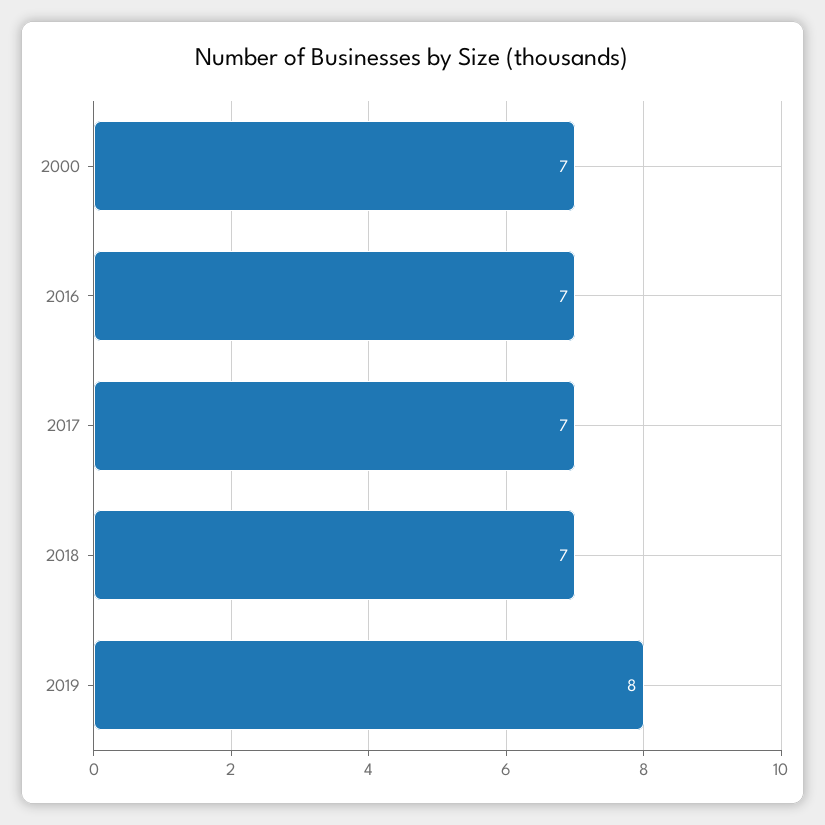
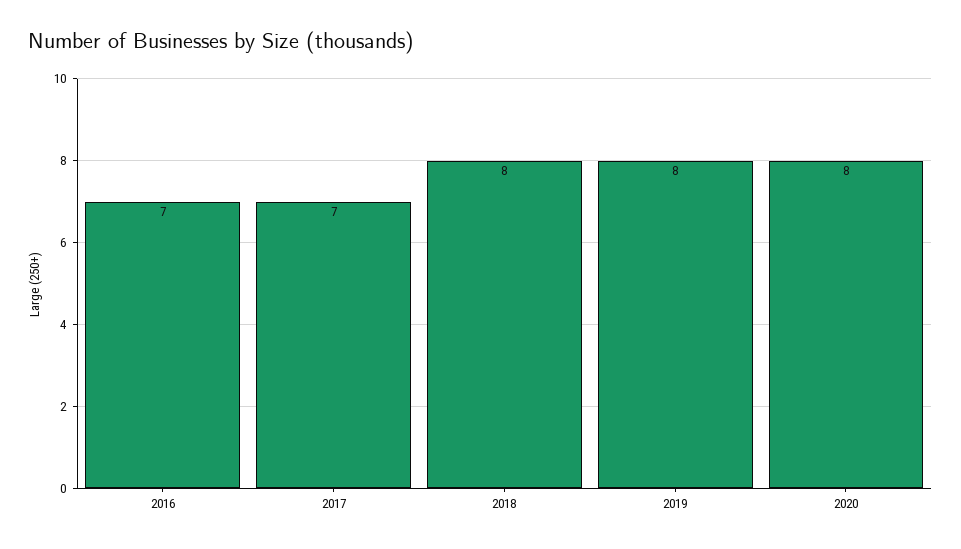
2000: 7 -> none
2018: 7 -> 8
2020: none -> 8

